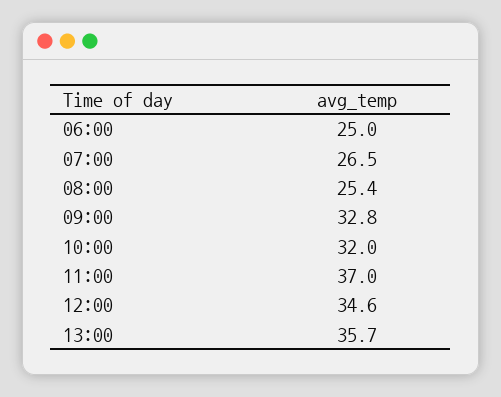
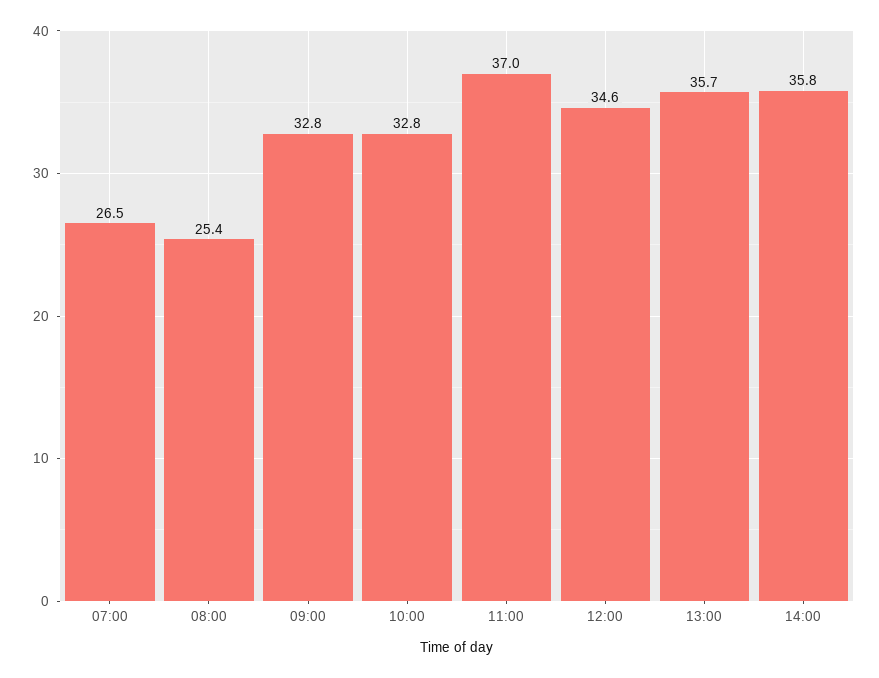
06:00: 25 -> none
10:00: 32 -> 32.8
14:00: none -> 35.8

